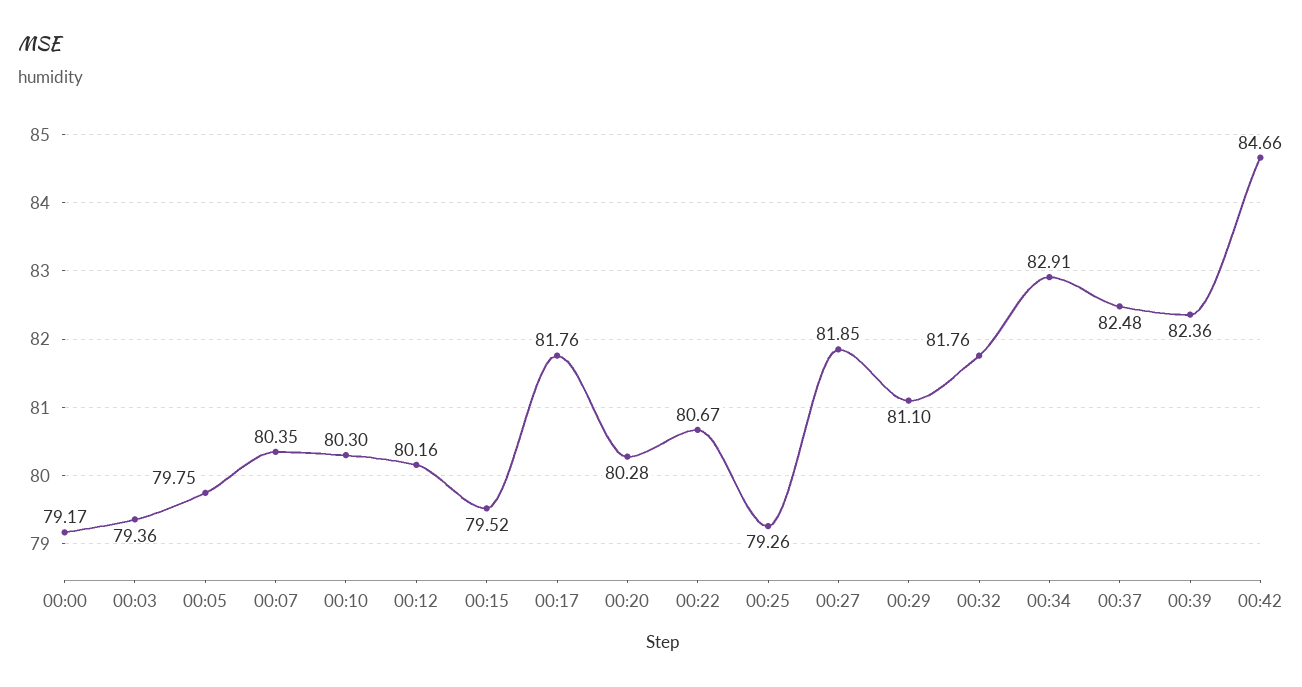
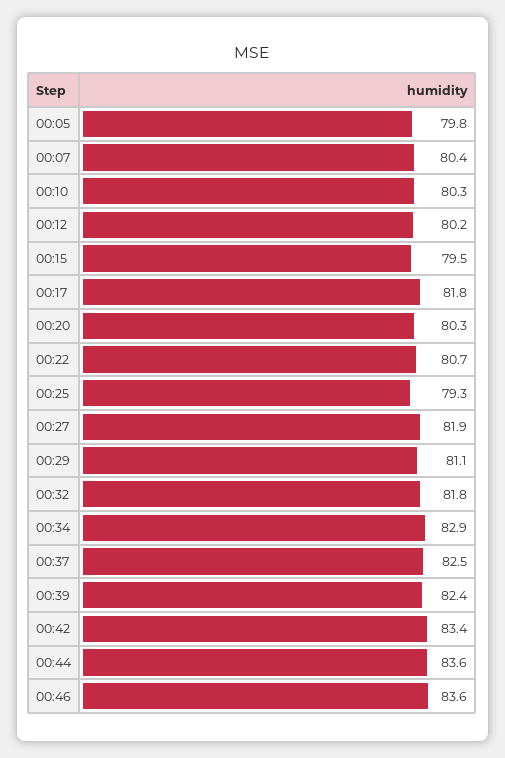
00:00: 79.17 -> none
00:03: 79.36 -> none
00:42: 84.66 -> 83.4
00:44: none -> 83.6
00:46: none -> 83.6

